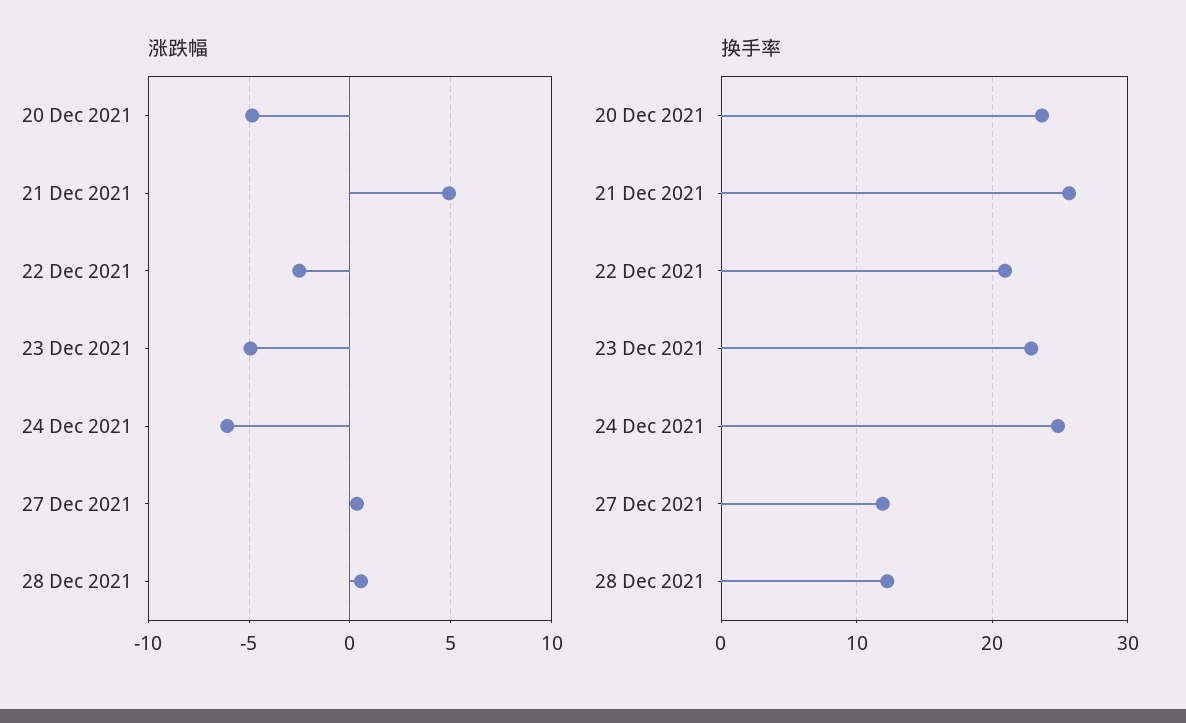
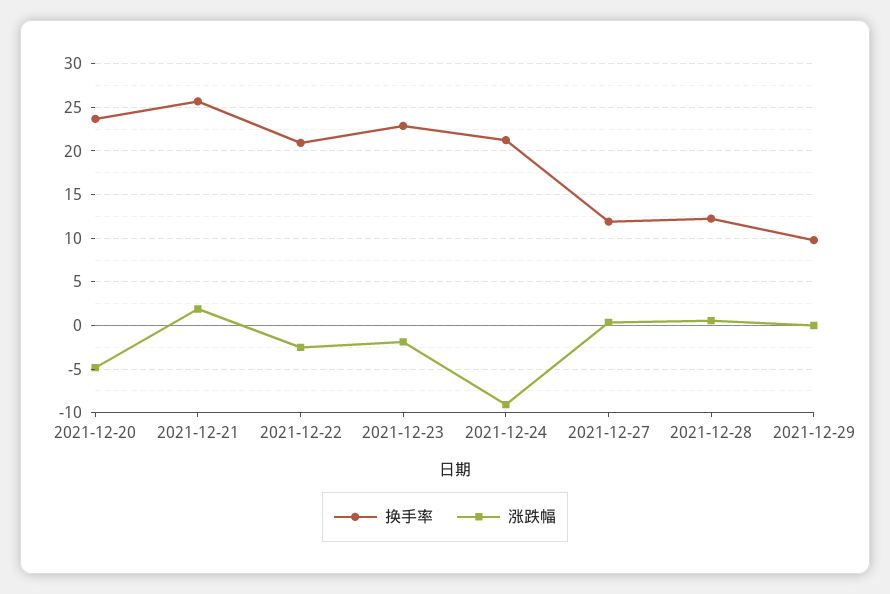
涨跌幅, 21 Dec 2021: 5 -> 2
涨跌幅, 23 Dec 2021: -5 -> -2
涨跌幅, 24 Dec 2021: -6 -> -9
换手率, 24 Dec 2021: 25 -> 21
换手率, 2021-12-29: none -> 10
涨跌幅, 2021-12-29: none -> 0

